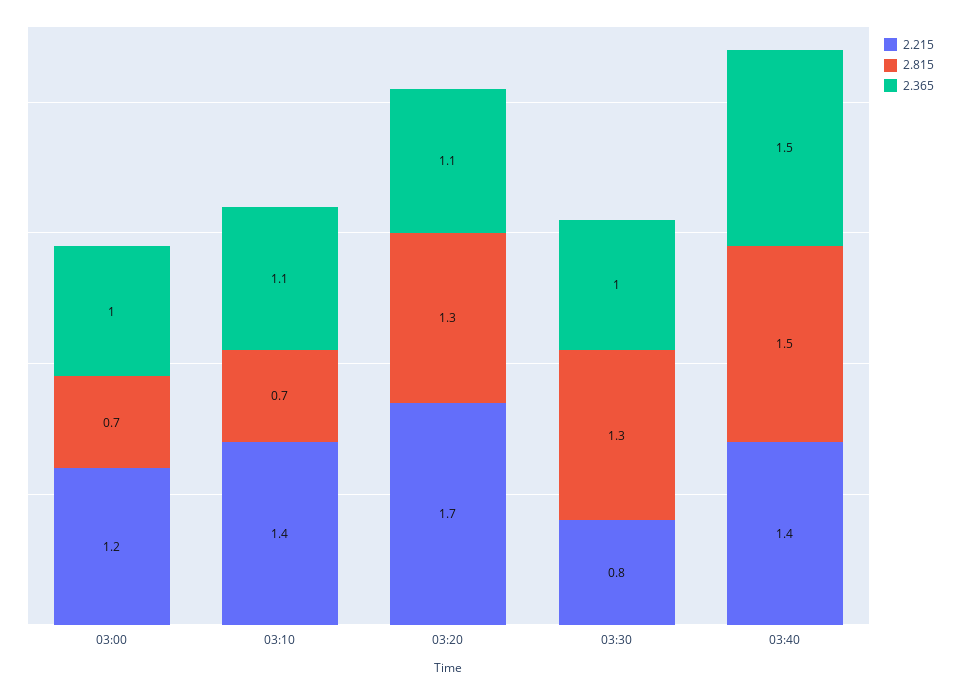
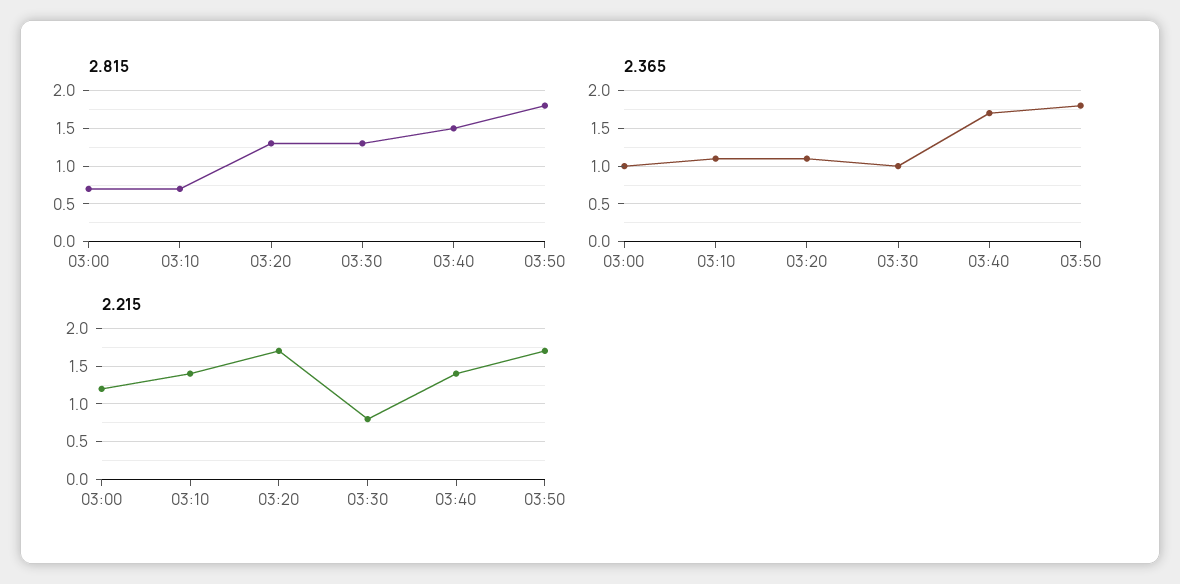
2.365, 03:40: 1.5 -> 1.7
2.815, 03:50: none -> 1.8
2.365, 03:50: none -> 1.8
2.215, 03:50: none -> 1.7

